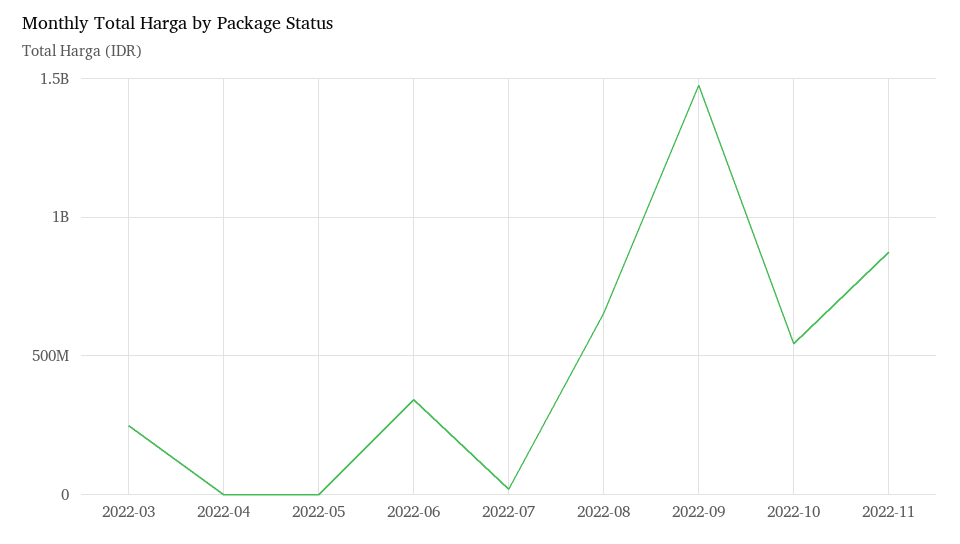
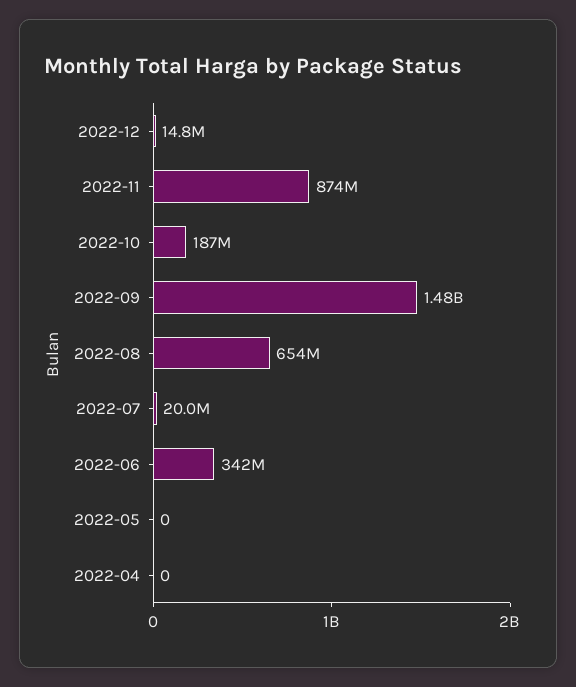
2022-03: 250000000 -> none
2022-10: 550000000 -> 187000000
2022-12: none -> 14800000

